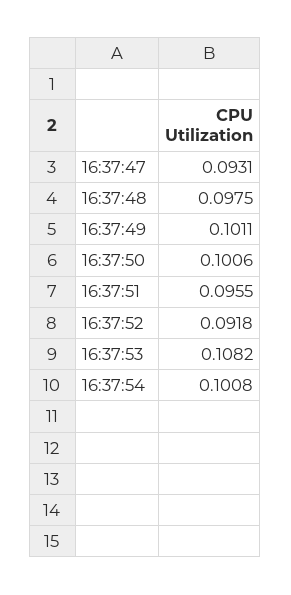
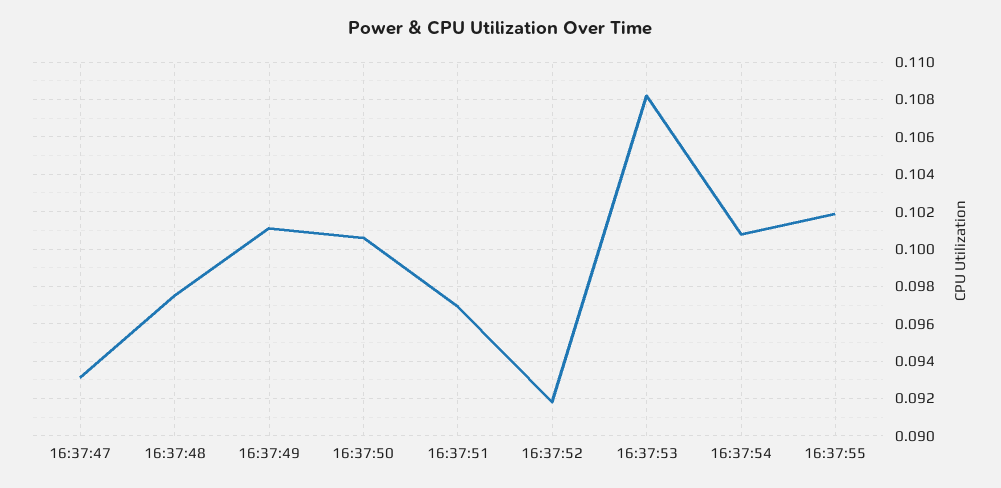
16:37:51: 0.0955 -> 0.097
16:37:55: none -> 0.102

